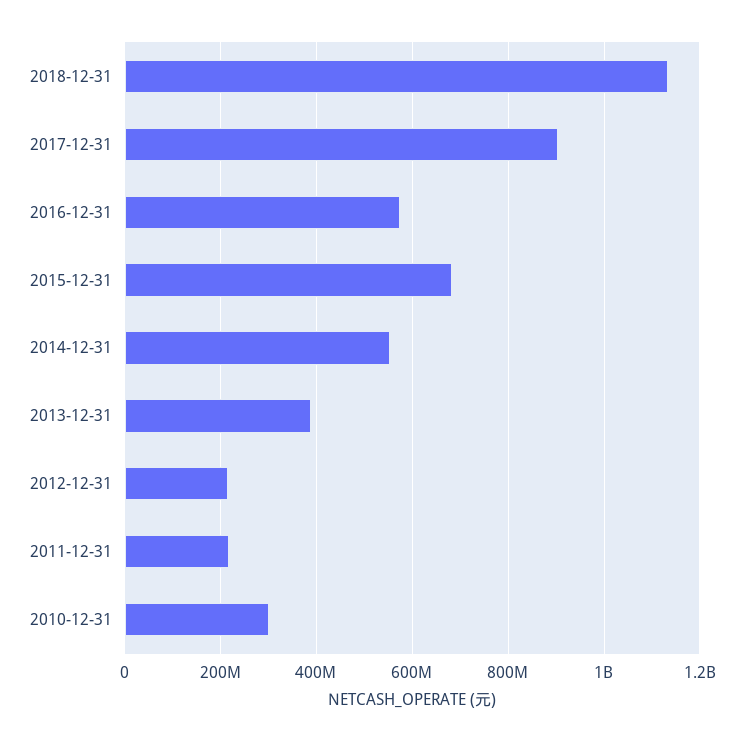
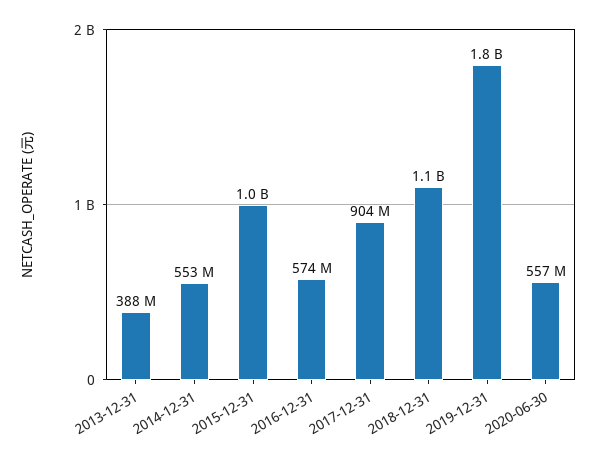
2015-12-31: 680000000 -> 1000000000
2012-12-31: 220000000 -> none
2011-12-31: 220000000 -> none
2010-12-31: 300000000 -> none
2019-12-31: none -> 1800000000
2020-06-30: none -> 557000000

